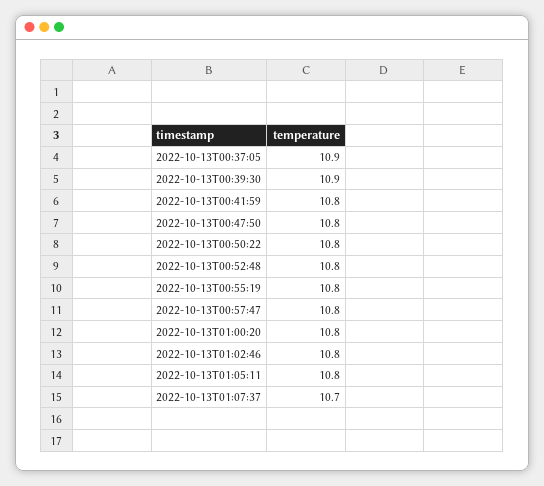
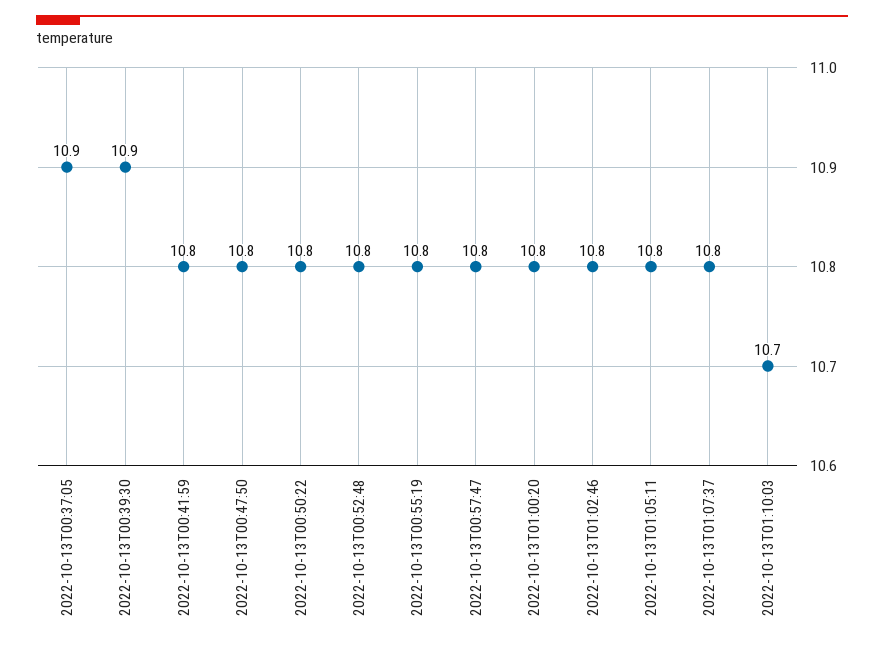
2022-10-13T01:07:37: 10.7 -> 10.8
2022-10-13T01:10:03: none -> 10.7

